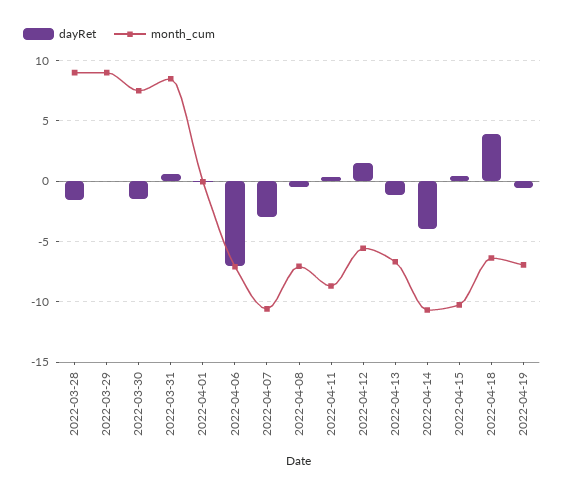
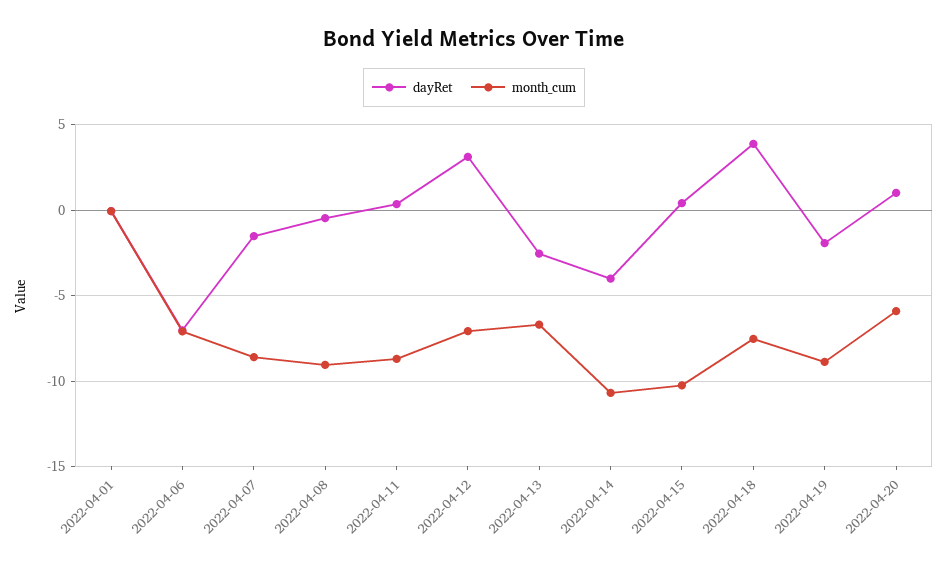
dayRet, 2022-03-28: -1.5 -> none
month_cum, 2022-03-28: 9 -> none
dayRet, 2022-03-29: 0 -> none
month_cum, 2022-03-29: 9 -> none
dayRet, 2022-03-30: -1.5 -> none
month_cum, 2022-03-30: 7.5 -> none
dayRet, 2022-03-31: 0.5 -> none
month_cum, 2022-03-31: 8.5 -> none
dayRet, 2022-04-07: -3 -> -1.5
month_cum, 2022-04-07: -10.5 -> -8.5
month_cum, 2022-04-08: -7 -> -9
dayRet, 2022-04-12: 1.5 -> 3
month_cum, 2022-04-12: -5.5 -> -7
dayRet, 2022-04-13: -1 -> -2.5
month_cum, 2022-04-18: -6.5 -> -7.5
dayRet, 2022-04-19: -0.5 -> -2
month_cum, 2022-04-19: -7 -> -9
dayRet, 2022-04-20: none -> 1
month_cum, 2022-04-20: none -> -6

